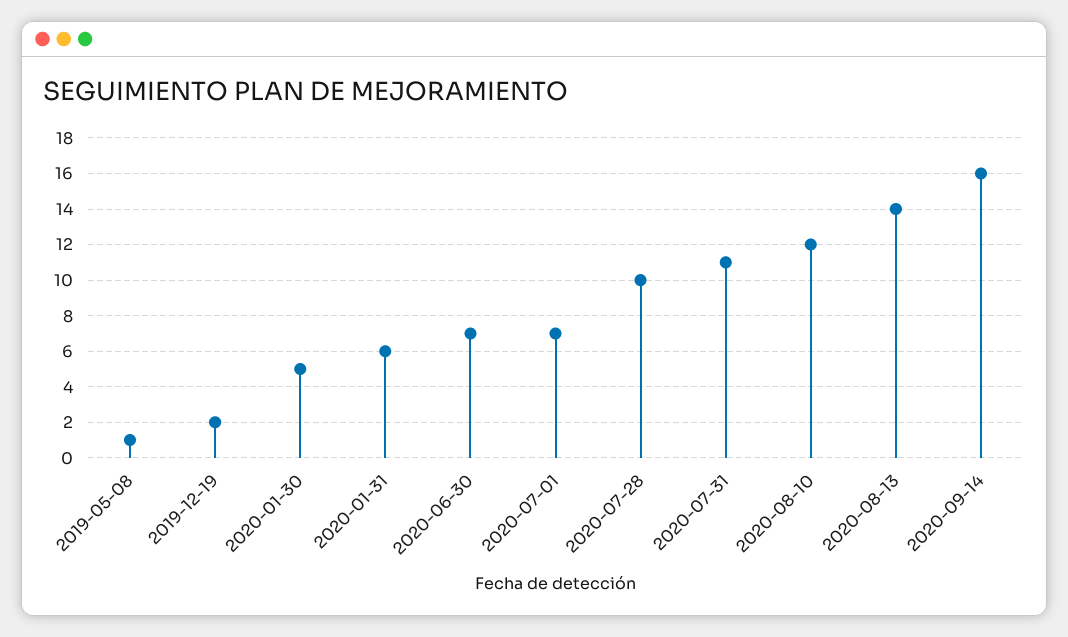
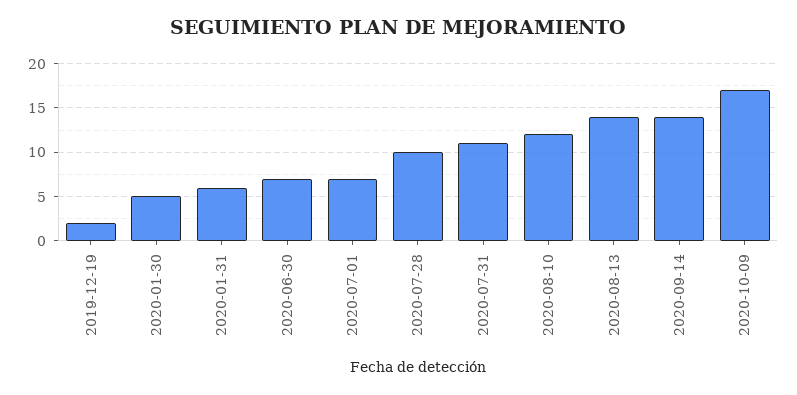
2019-05-08: 1 -> none
2020-09-14: 16 -> 14
2020-10-09: none -> 17

